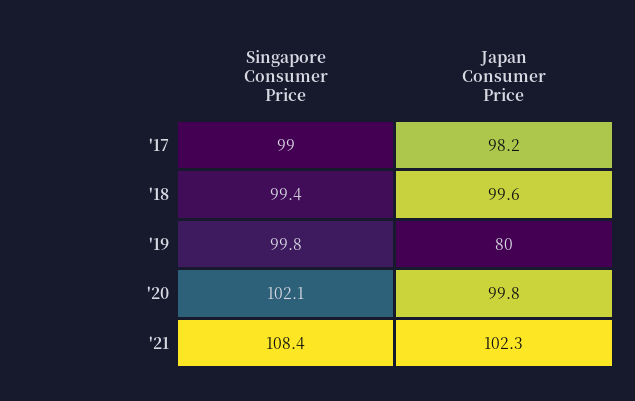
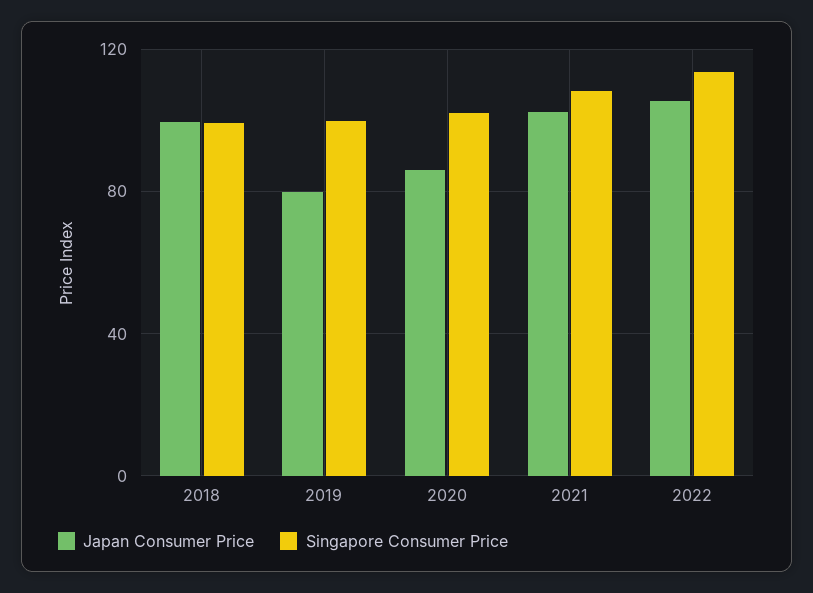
Singapore Consumer Price, '17: 99 -> none
Japan Consumer Price, '17: 98.2 -> none
Japan Consumer Price, '20: 99.8 -> 85
Japan Consumer Price, 2022: none -> 105
Singapore Consumer Price, 2022: none -> 115

